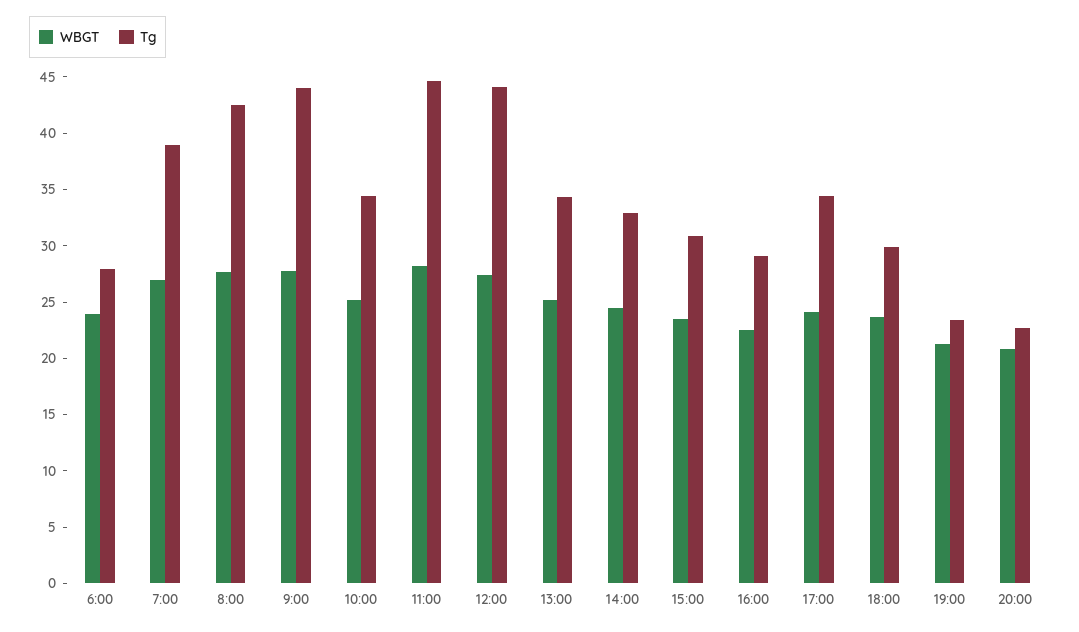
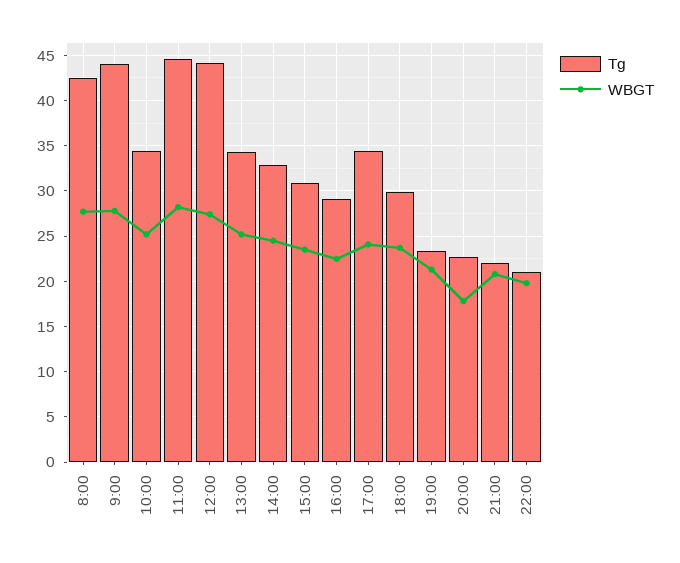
WBGT, 6:00: 24 -> none
Tg, 6:00: 28 -> none
WBGT, 7:00: 27 -> none
Tg, 7:00: 39 -> none
WBGT, 20:00: 21 -> 18
Tg, 21:00: none -> 22
WBGT, 21:00: none -> 21
Tg, 22:00: none -> 21
WBGT, 22:00: none -> 20

